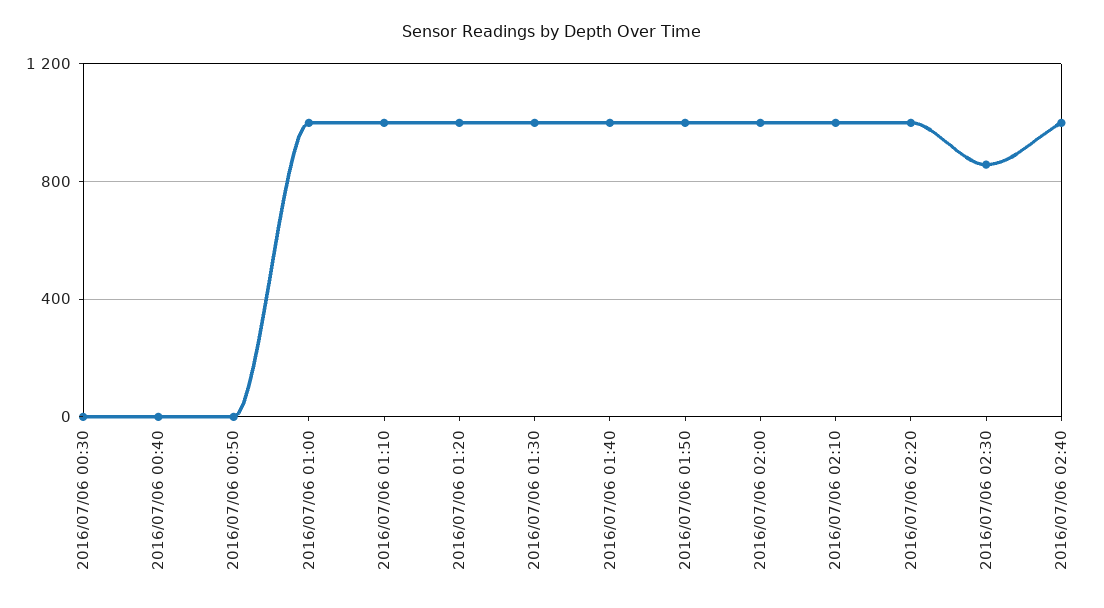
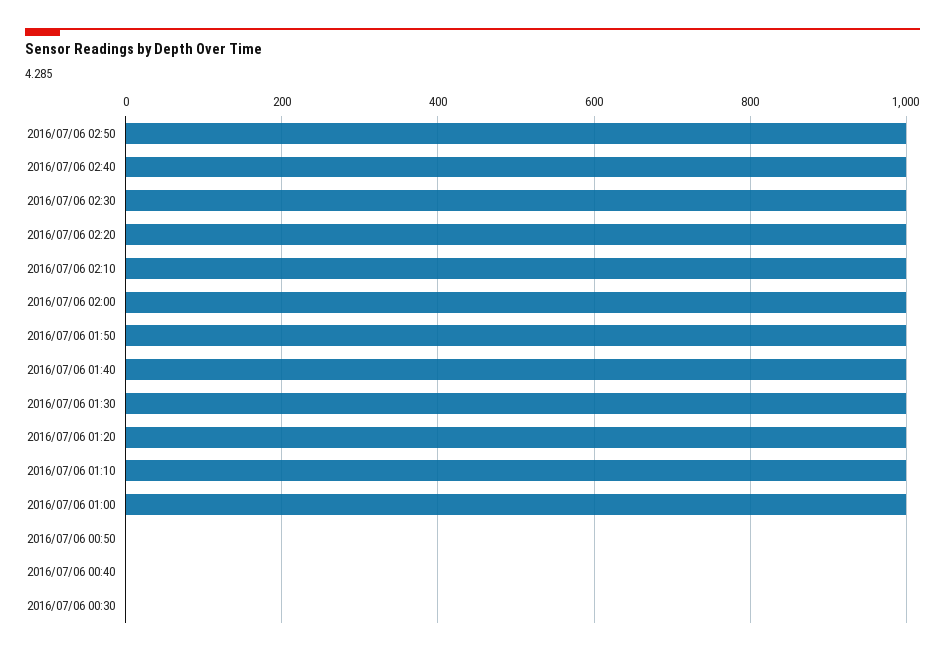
2016/07/06 02:30: 850 -> 1000
2016/07/06 02:50: none -> 1000

